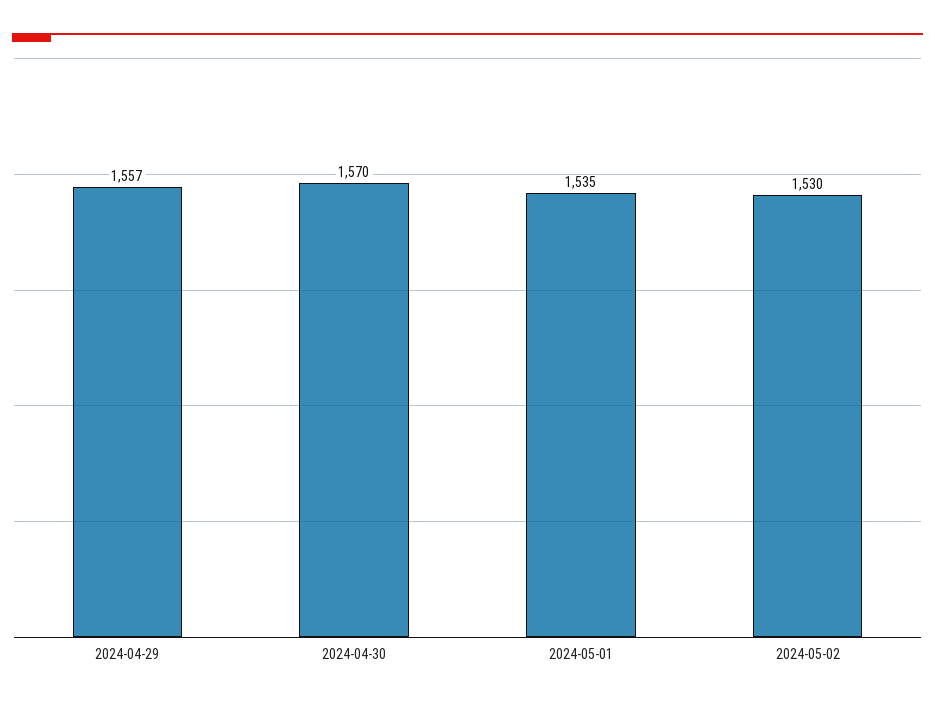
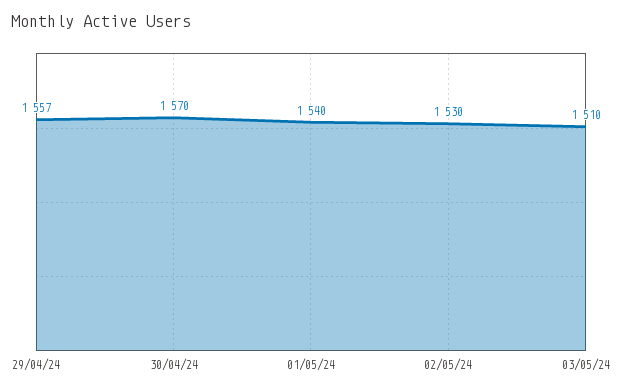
2024-05-01: 1535 -> 1540
03/05/24: none -> 1510

